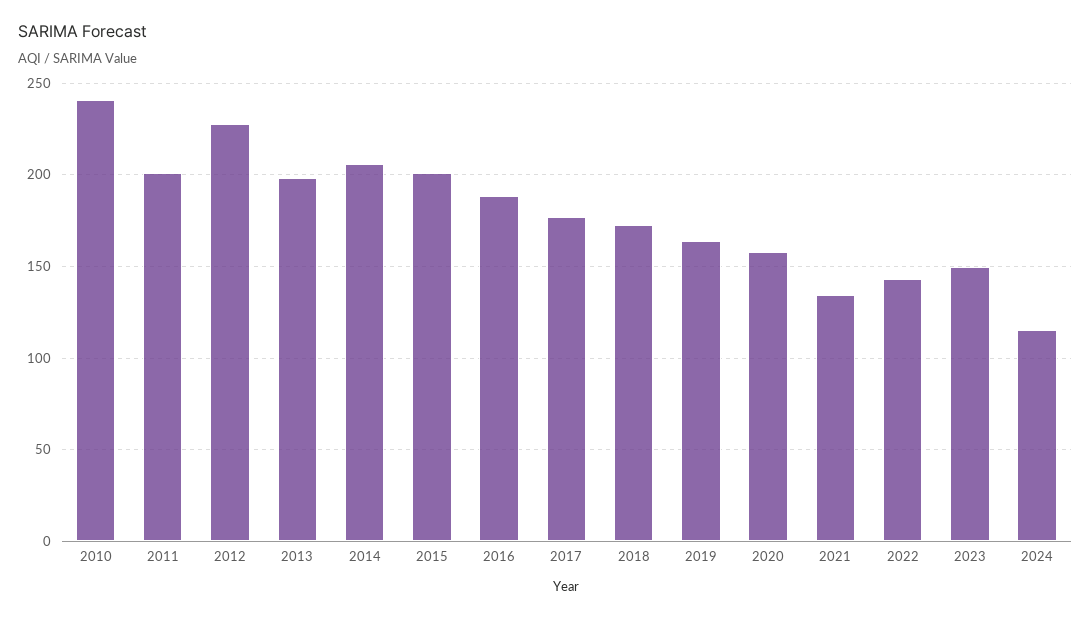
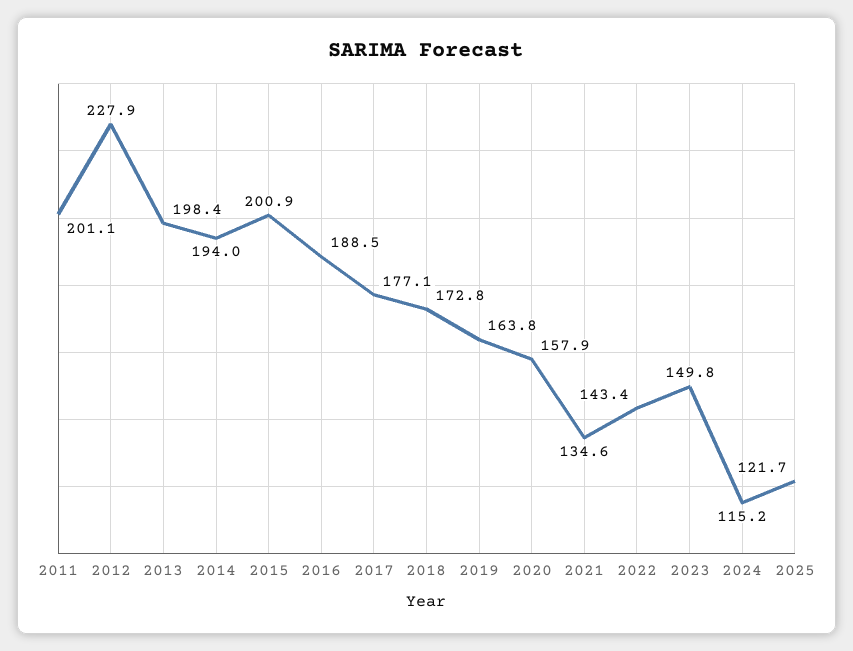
2010: 240 -> none
2014: 205 -> 194
2025: none -> 121.7

